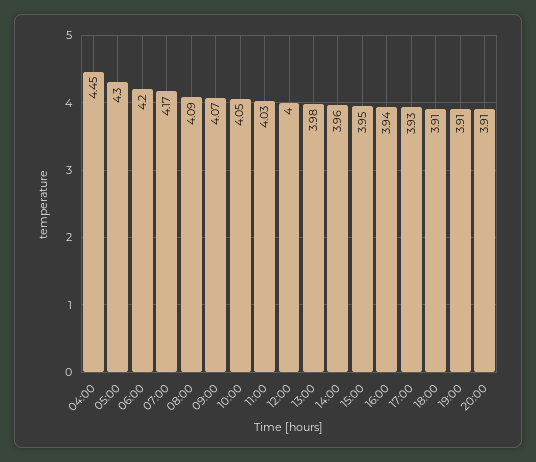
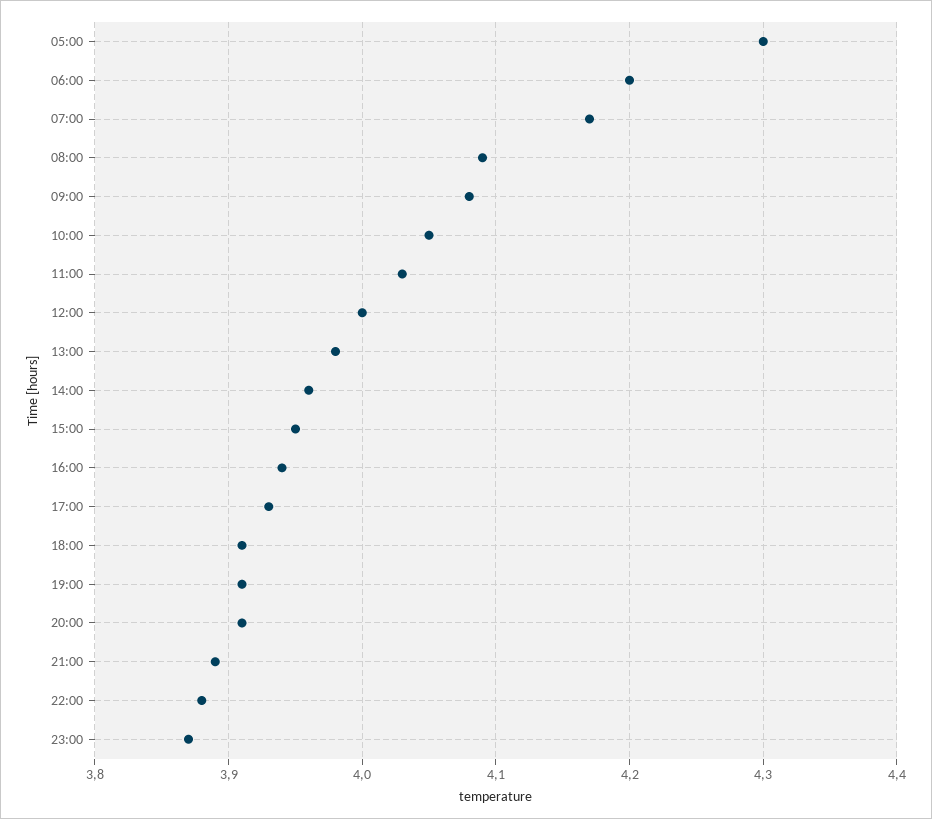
04:00: 4.45 -> none
09:00: 4.07 -> 4.08
21:00: none -> 3.89
22:00: none -> 3.88
23:00: none -> 3.87

